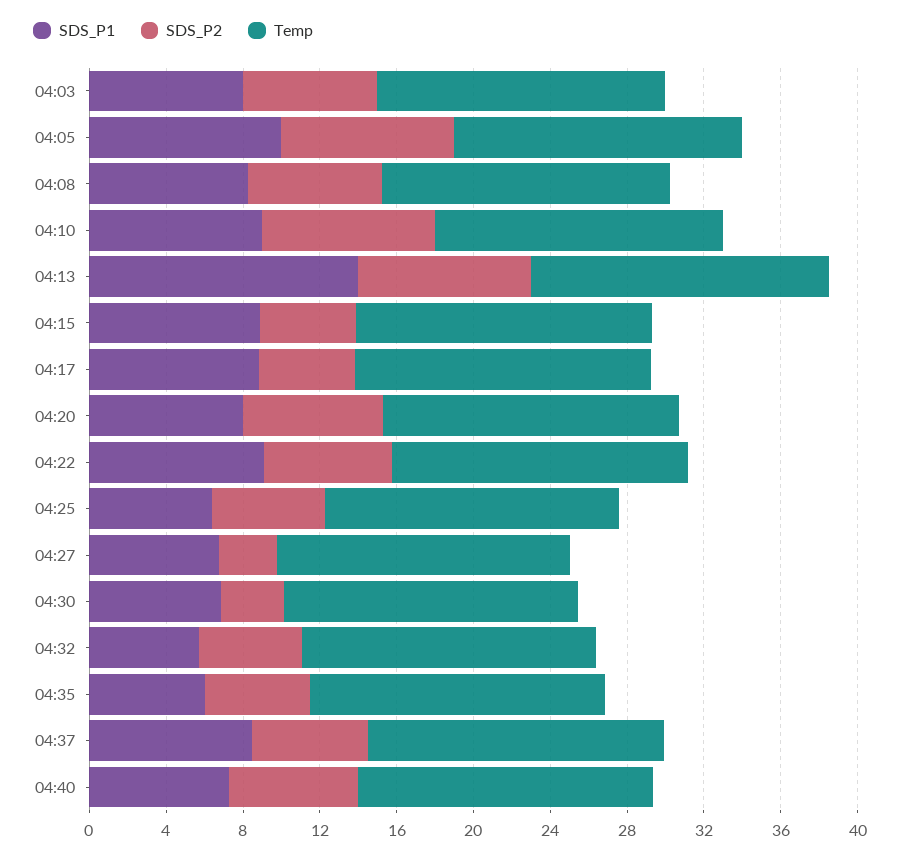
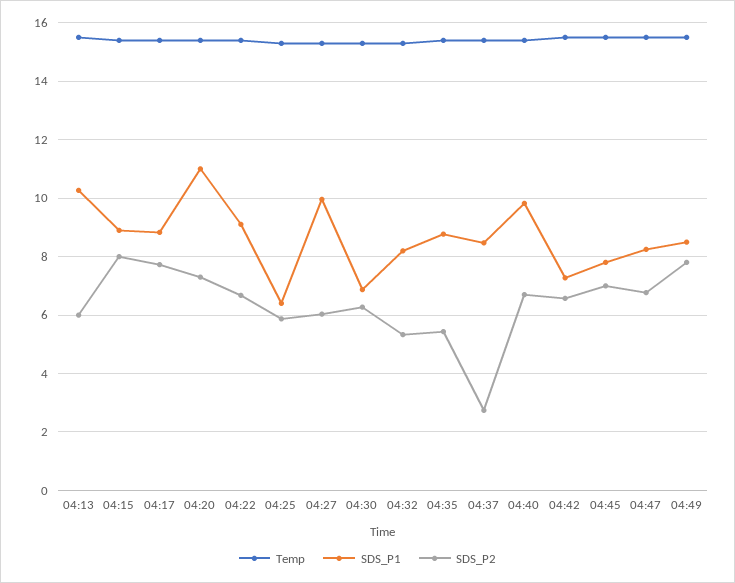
SDS_P1, 04:03: 8 -> none
SDS_P2, 04:03: 7 -> none
Temp, 04:03: 15 -> none
SDS_P1, 04:05: 10 -> none
SDS_P2, 04:05: 9 -> none
Temp, 04:05: 15 -> none
SDS_P1, 04:08: 8 -> none
SDS_P2, 04:08: 7 -> none
Temp, 04:08: 15 -> none
SDS_P1, 04:10: 9 -> none
SDS_P2, 04:10: 9 -> none
Temp, 04:10: 15 -> none
SDS_P1, 04:13: 14 -> 10.25
SDS_P2, 04:13: 9 -> 6
SDS_P2, 04:15: 5 -> 8
SDS_P2, 04:17: 5 -> 7.75
SDS_P1, 04:20: 8 -> 11
SDS_P1, 04:27: 7 -> 10
SDS_P2, 04:27: 3 -> 6
SDS_P2, 04:30: 3 -> 6.25
SDS_P1, 04:32: 6 -> 8.25
SDS_P1, 04:35: 6 -> 8.75
SDS_P2, 04:37: 6 -> 2.75
SDS_P1, 04:40: 7 -> 9.75
Temp, 04:42: none -> 15.5
SDS_P1, 04:42: none -> 7.25
SDS_P2, 04:42: none -> 6.5
Temp, 04:45: none -> 15.5
SDS_P1, 04:45: none -> 7.75
SDS_P2, 04:45: none -> 7
Temp, 04:47: none -> 15.5
SDS_P1, 04:47: none -> 8.25
SDS_P2, 04:47: none -> 6.75
Temp, 04:49: none -> 15.5
SDS_P1, 04:49: none -> 8.5
SDS_P2, 04:49: none -> 7.75

